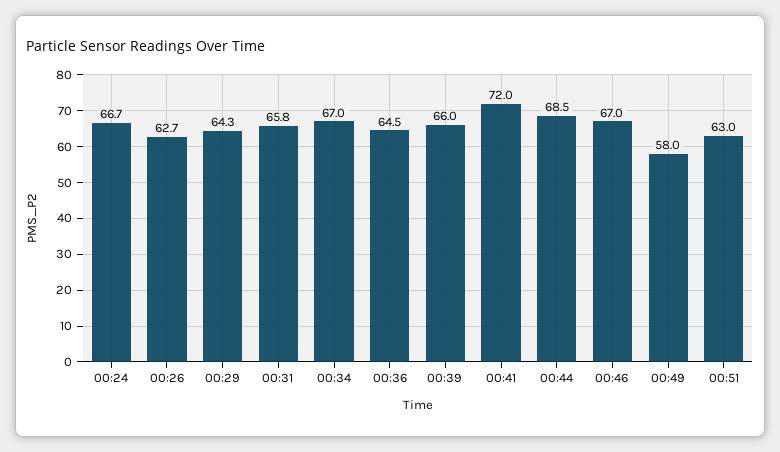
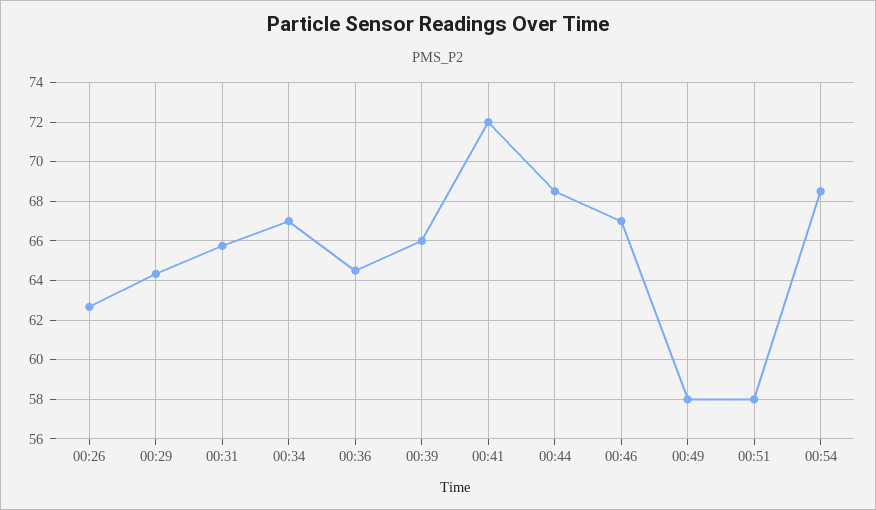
00:24: 66.7 -> none
00:51: 63 -> 58
00:54: none -> 68.5

